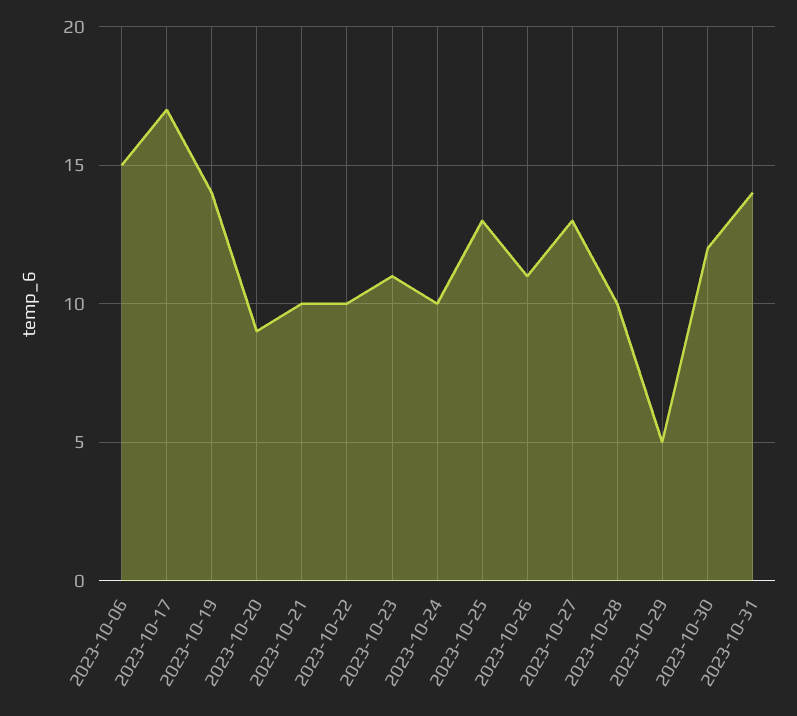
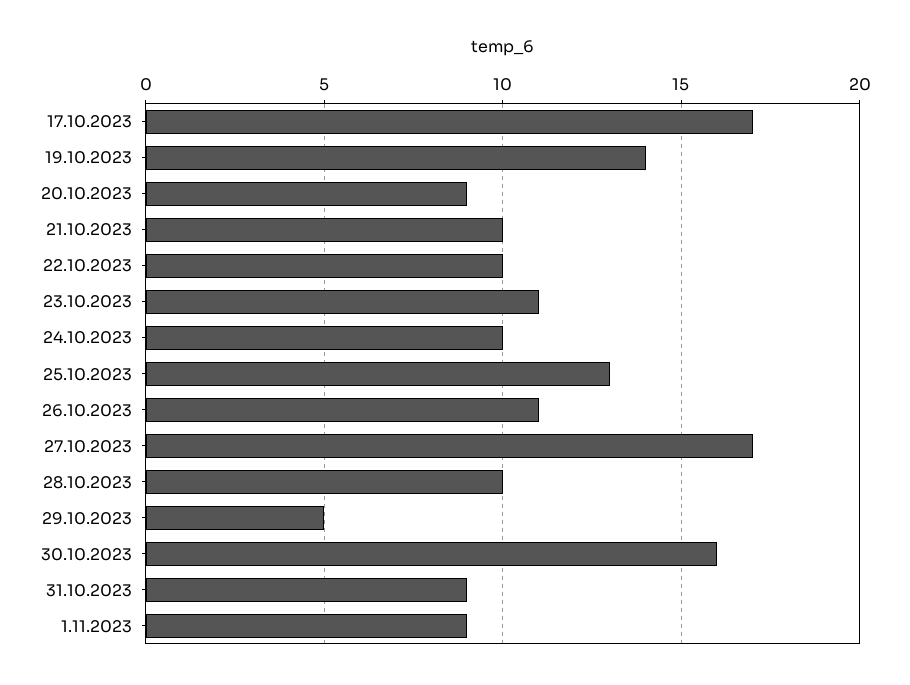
2023-10-06: 15 -> none
2023-10-27: 13 -> 17
2023-10-30: 12 -> 16
2023-10-31: 14 -> 9
1.11.2023: none -> 9

